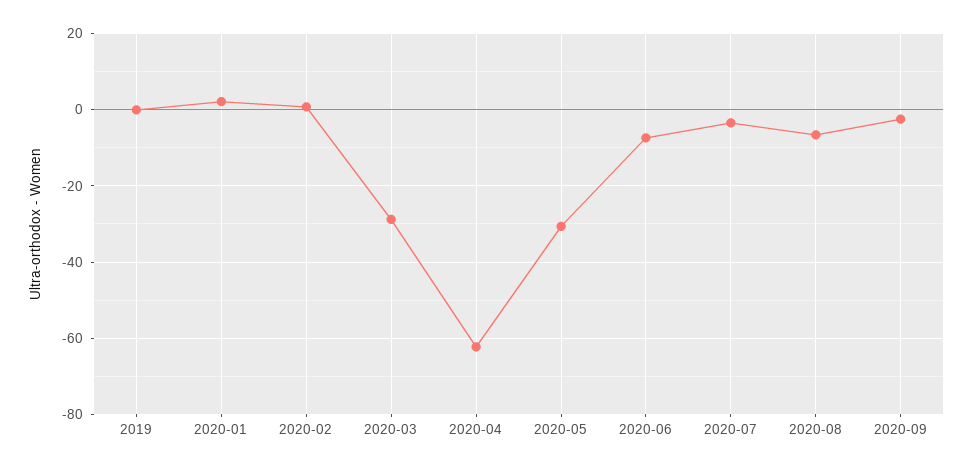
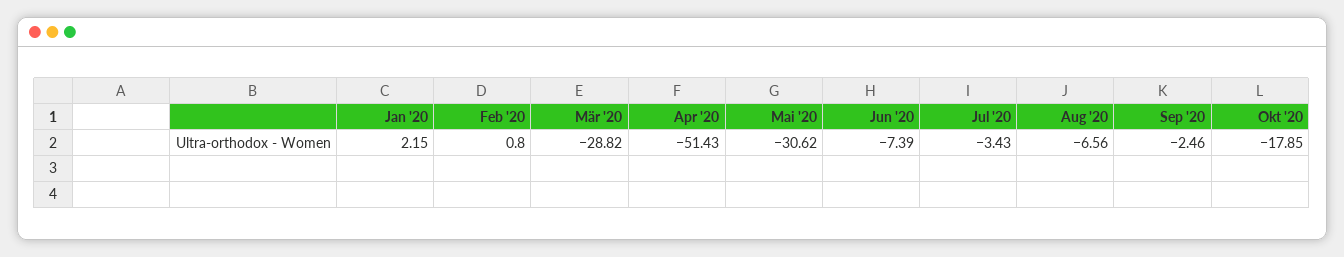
2019: 0 -> none
2020-04: -62 -> -51.43
Okt '20: none -> -17.85

